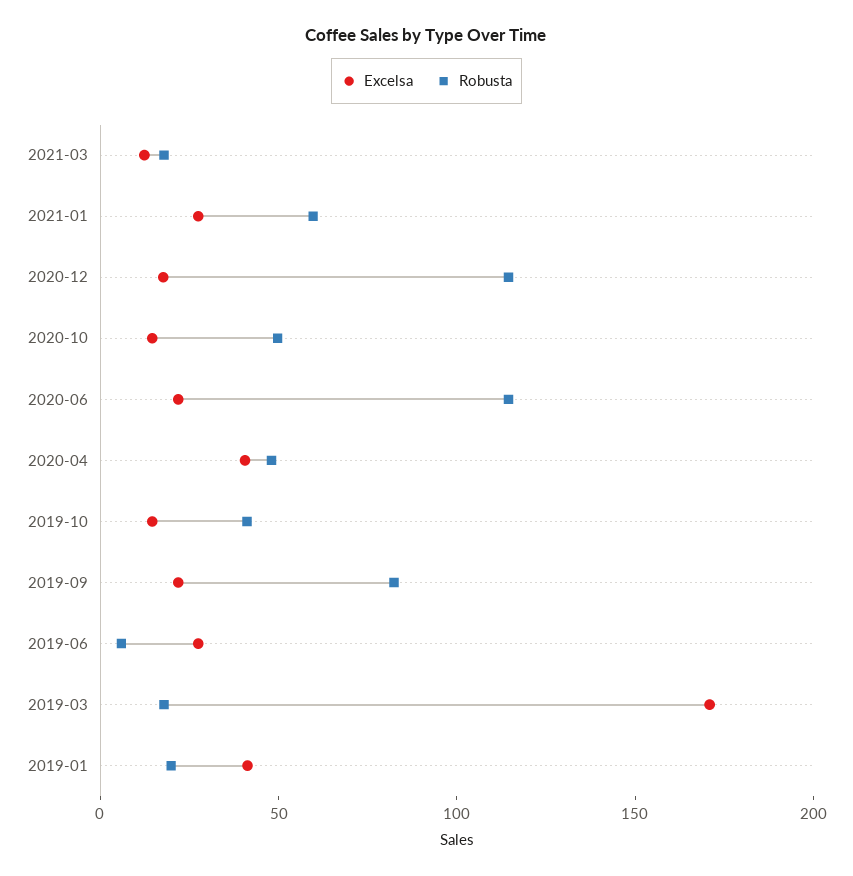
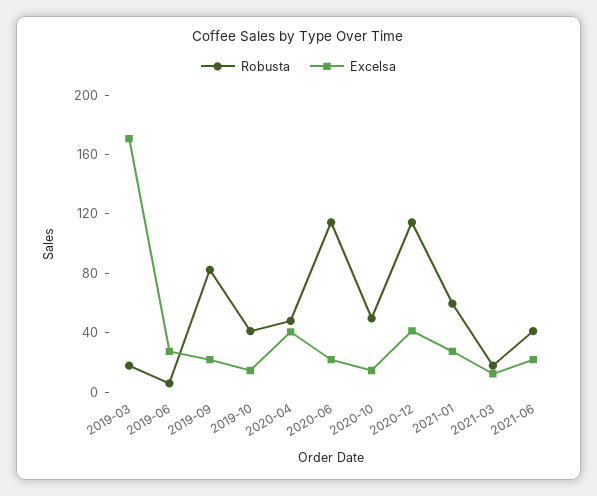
Excelsa, 2020-12: 20 -> 40
Excelsa, 2019-01: 40 -> none
Robusta, 2019-01: 20 -> none
Robusta, 2021-06: none -> 40
Excelsa, 2021-06: none -> 20

